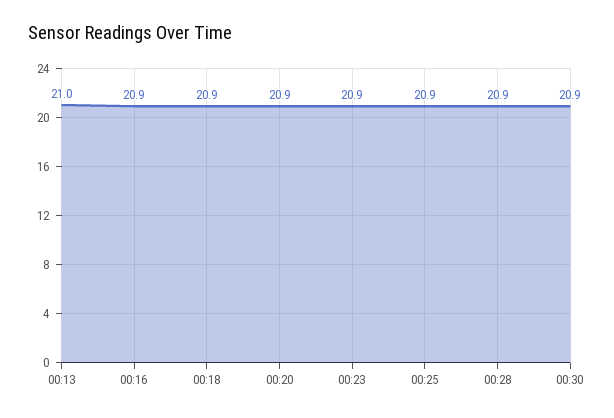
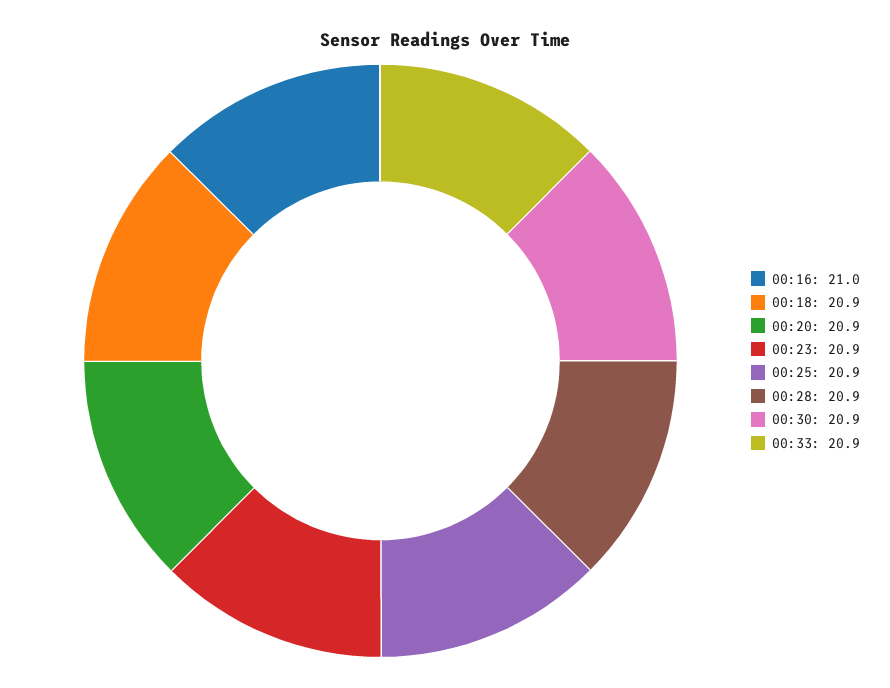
00:13: 21 -> none
00:16: 20.9 -> 21
00:33: none -> 20.9

